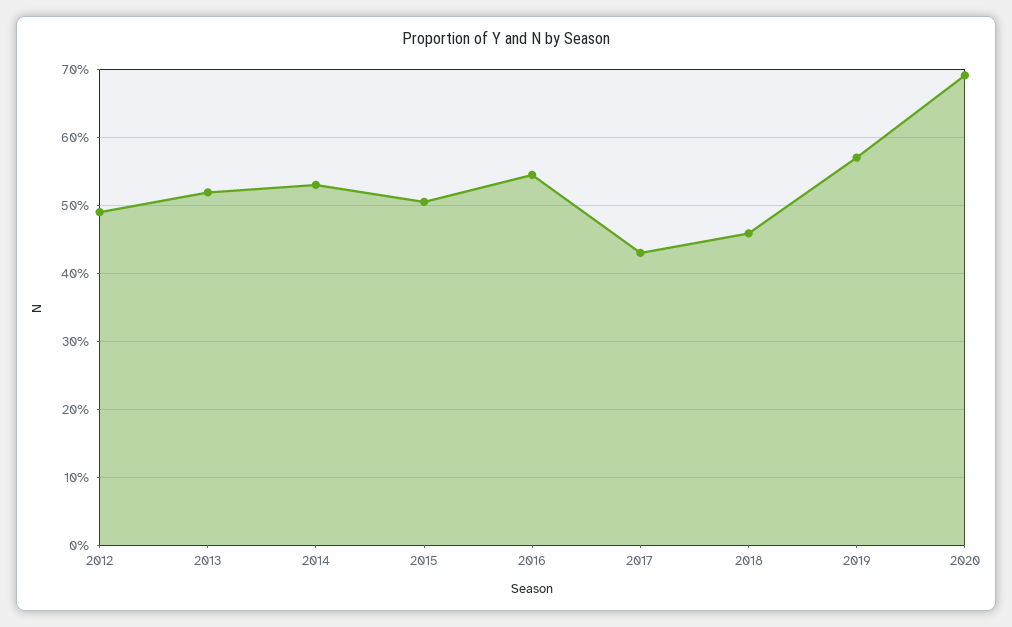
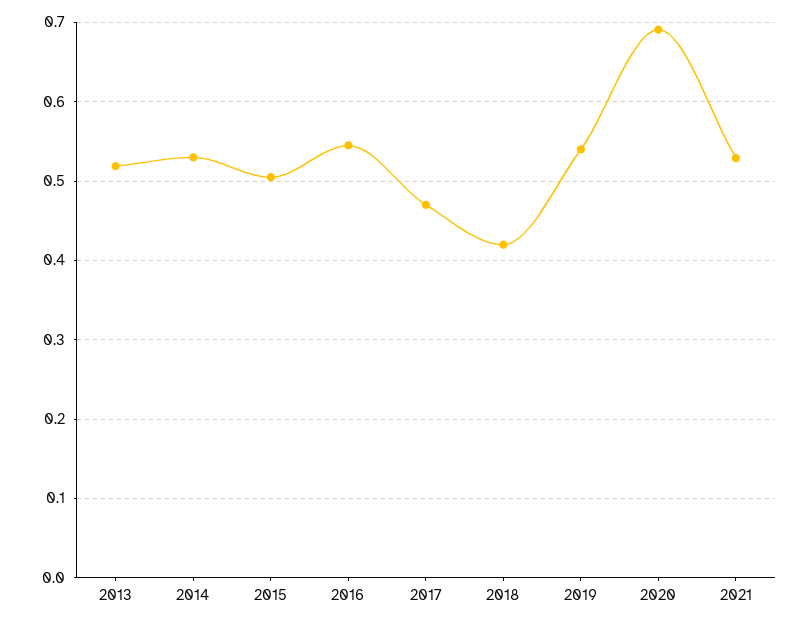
2012: 0.49 -> none
2017: 0.43 -> 0.47
2018: 0.46 -> 0.42
2019: 0.57 -> 0.54
2021: none -> 0.53

